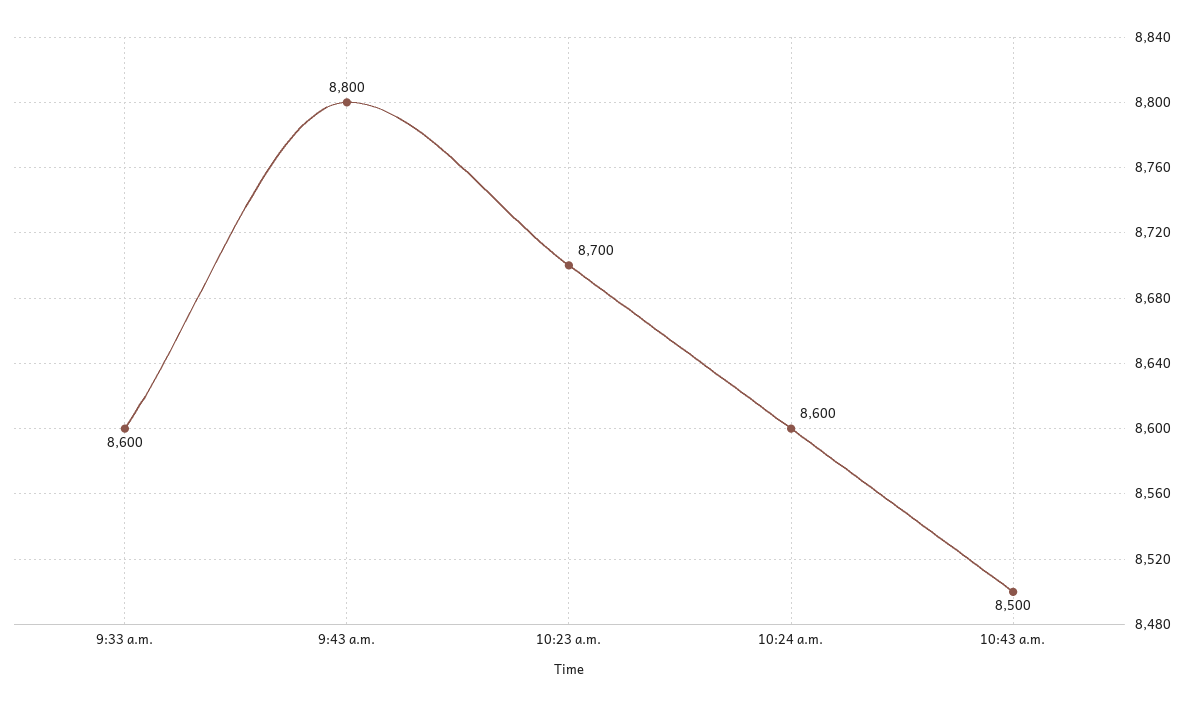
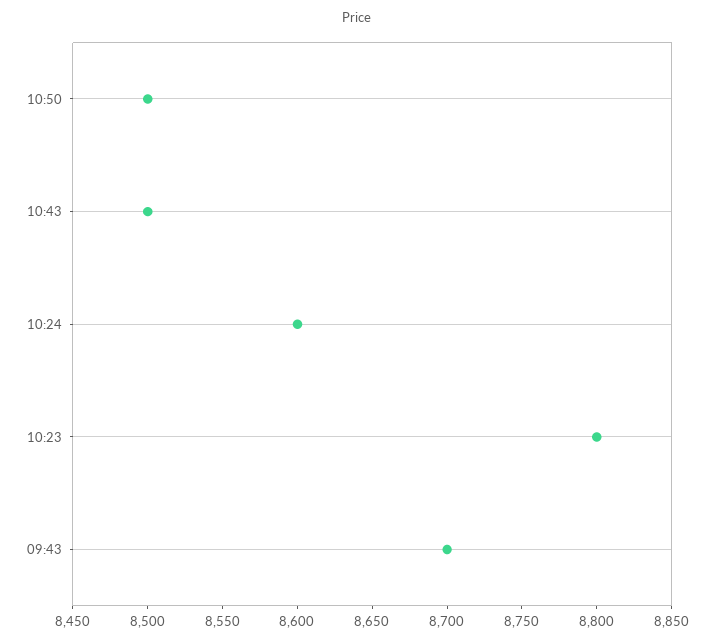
9:33 a.m.: 8600 -> none
9:43 a.m.: 8800 -> 8700
10:23 a.m.: 8700 -> 8800
10:50: none -> 8500

